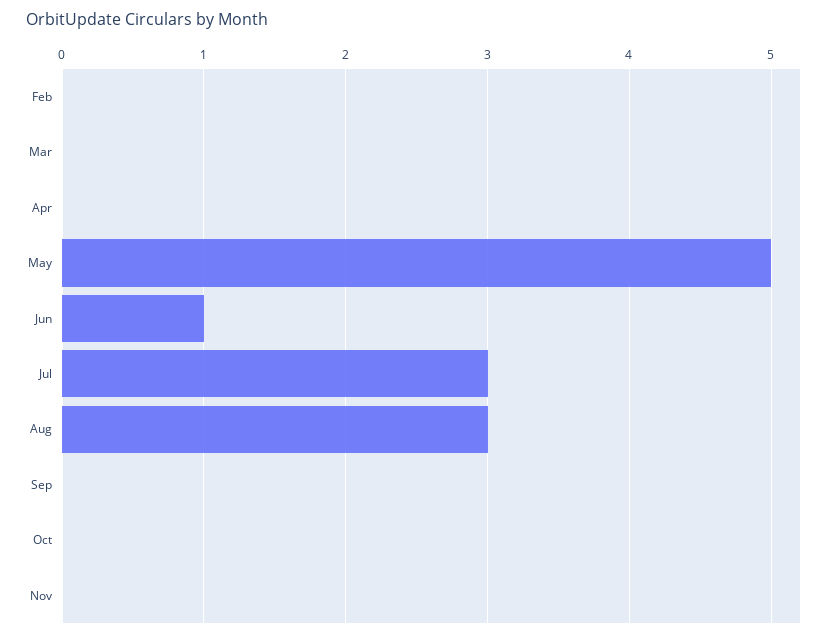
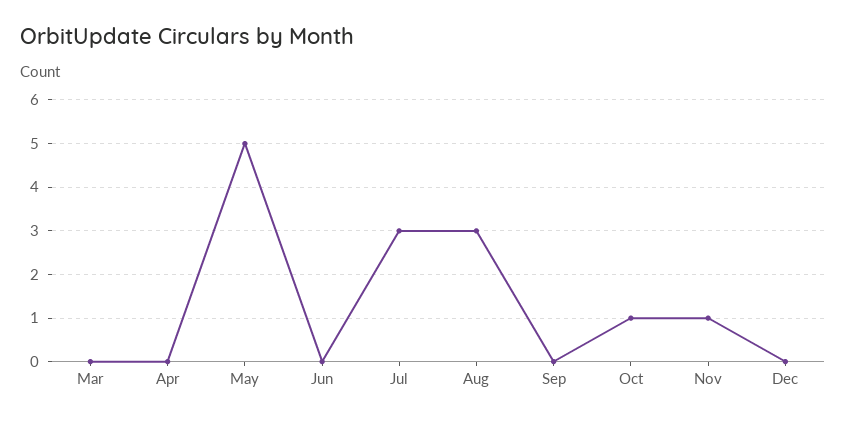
Feb: 0 -> none
Jun: 1 -> 0
Oct: 0 -> 1
Nov: 0 -> 1
Dec: none -> 0

